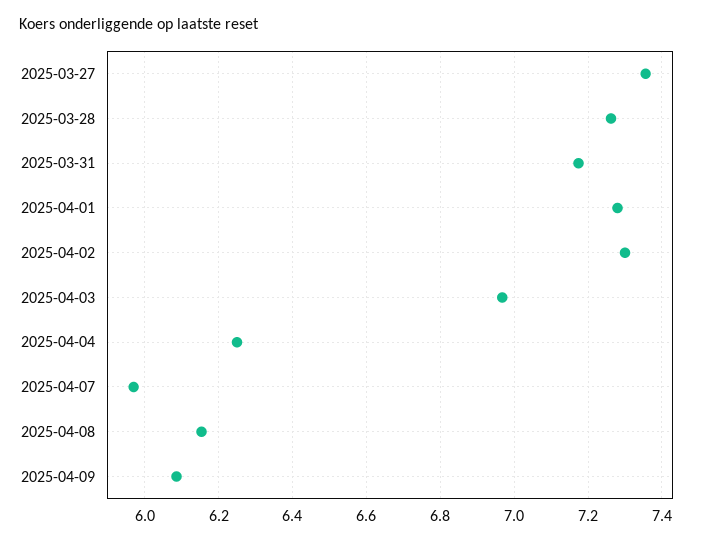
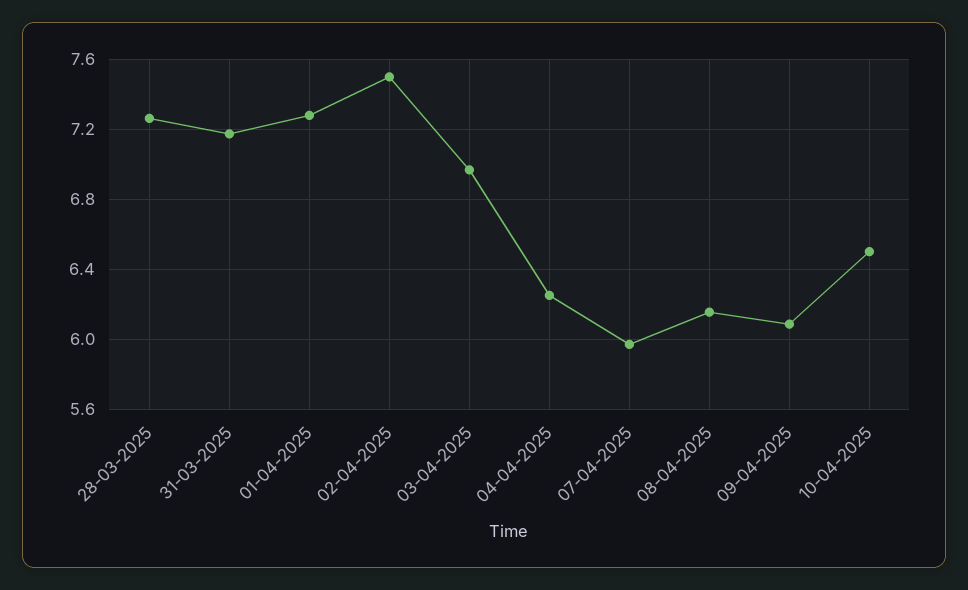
2025-03-27: 7.36 -> none
2025-04-02: 7.3 -> 7.5
10-04-2025: none -> 6.5

